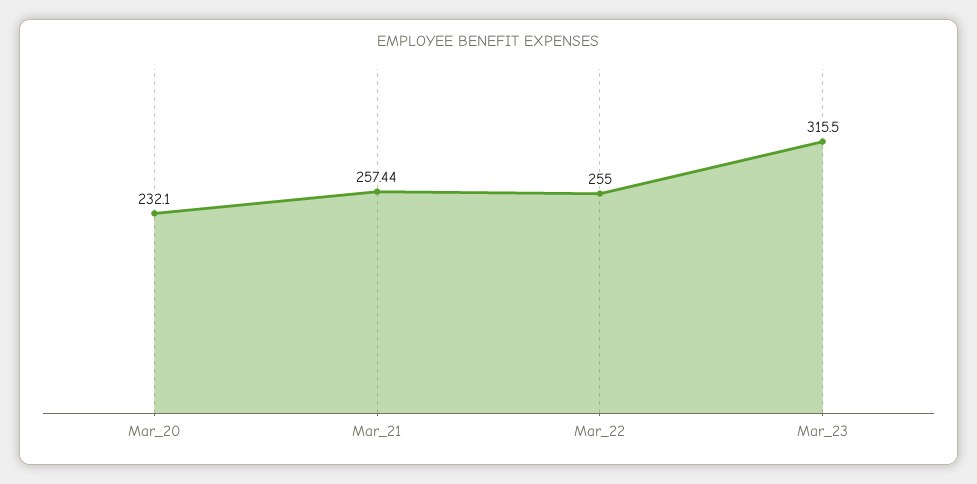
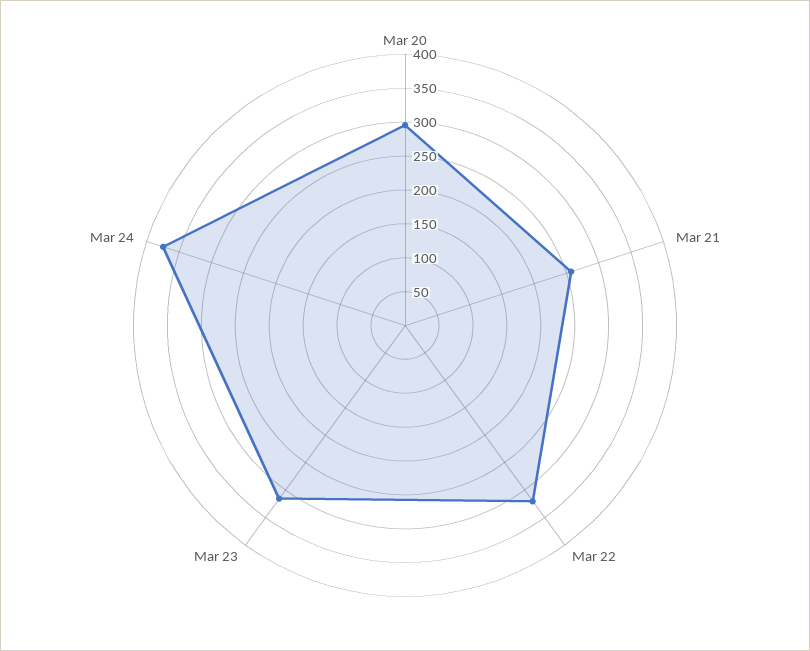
Mar_20: 232.1 -> 300
Mar_22: 255 -> 325
Mar 24: none -> 375

